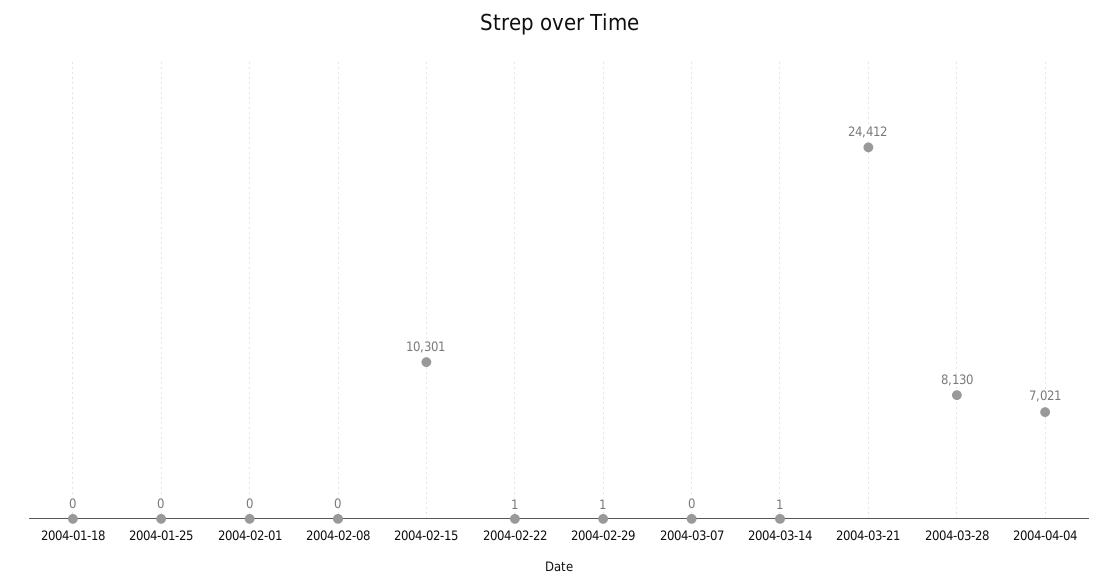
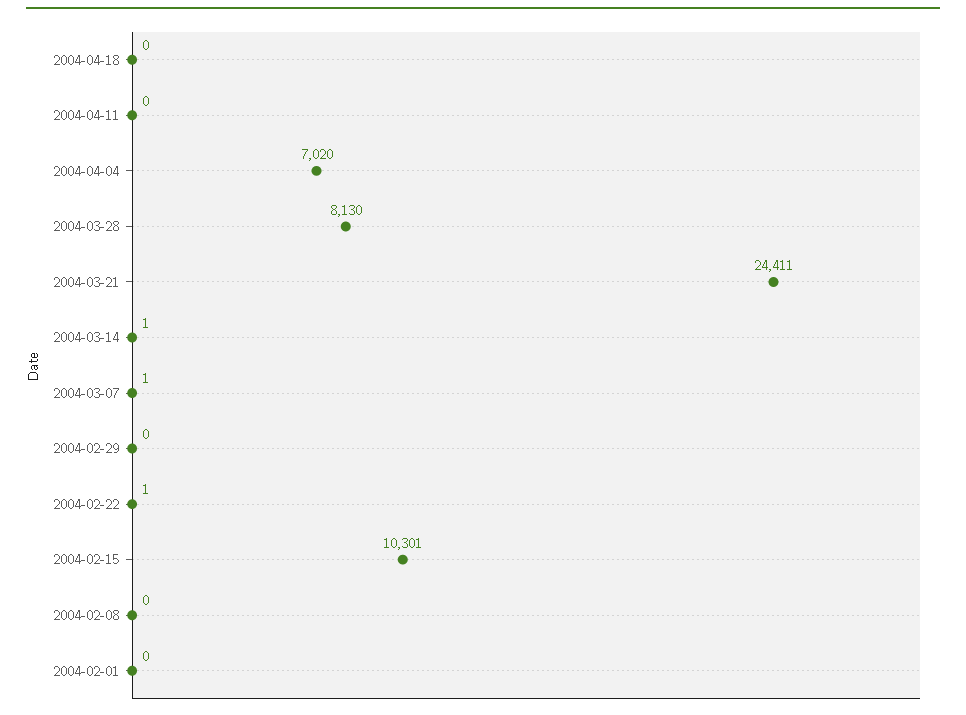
2004-01-18: 0 -> none
2004-01-25: 0 -> none
2004-02-29: 1 -> 0
2004-03-07: 0 -> 1
2004-03-21: 24412 -> 24411
2004-04-04: 7021 -> 7020
2004-04-18: none -> 0
2004-04-11: none -> 0

